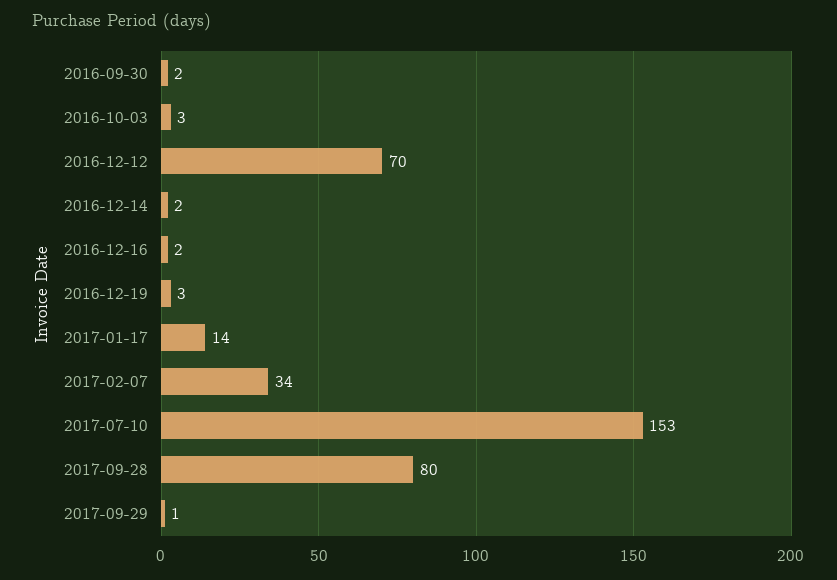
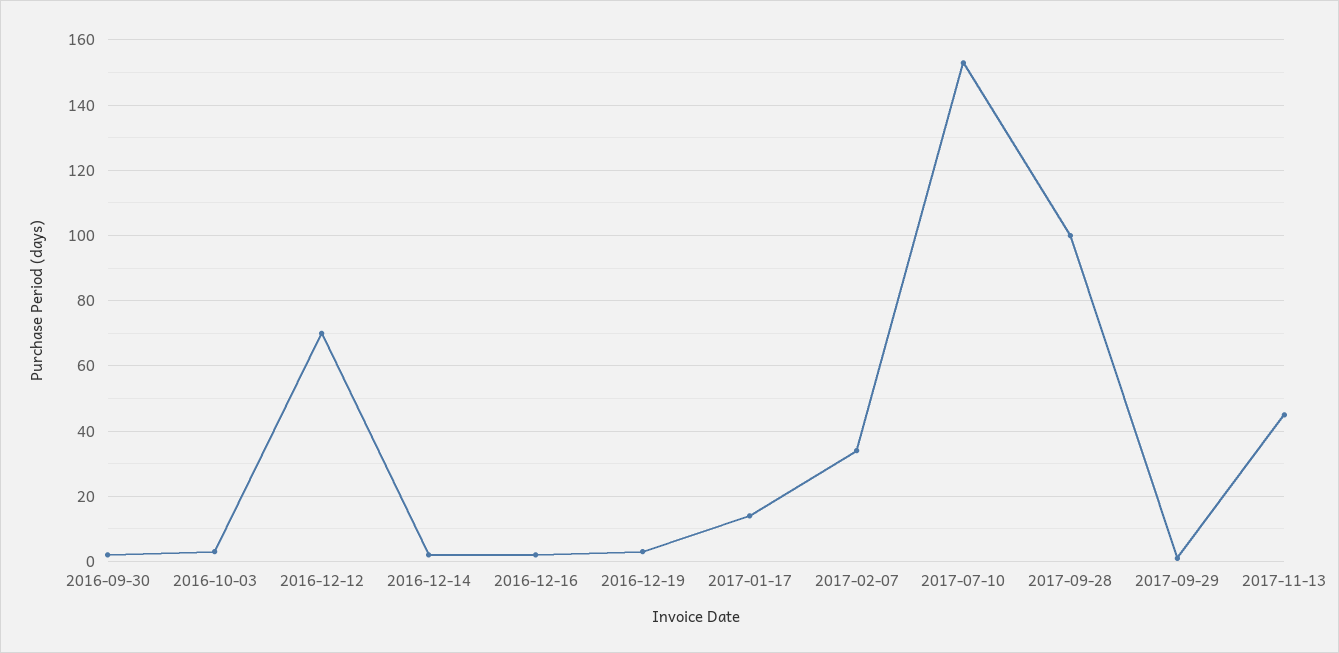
2017-09-28: 80 -> 100
2017-11-13: none -> 45

